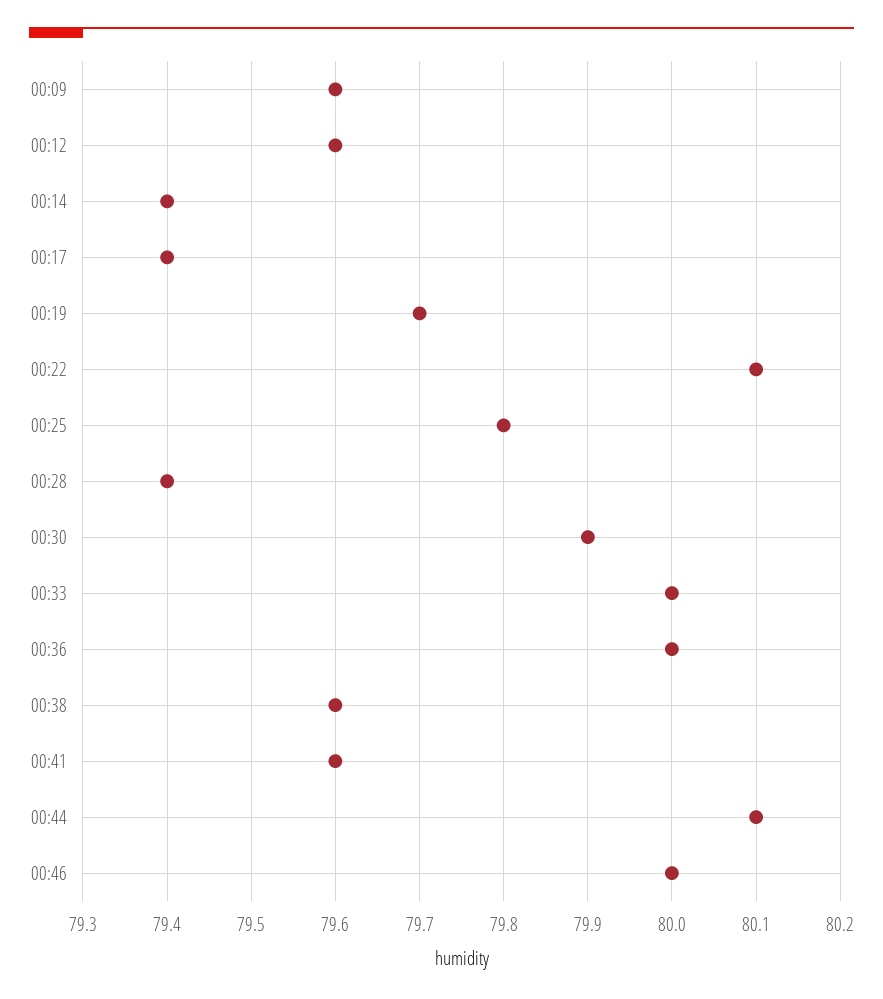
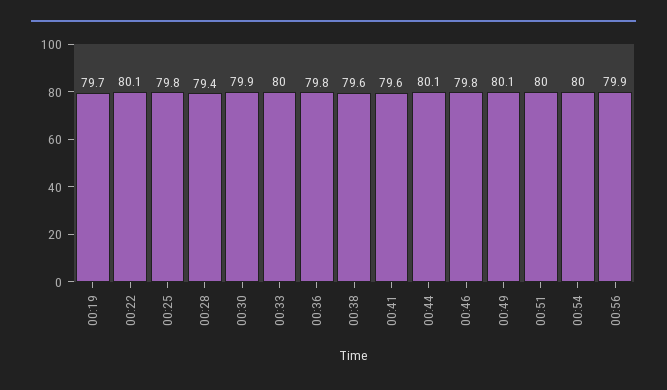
00:09: 79.6 -> none
00:12: 79.6 -> none
00:14: 79.4 -> none
00:17: 79.4 -> none
00:36: 80 -> 79.8
00:46: 80 -> 79.8
00:49: none -> 80.1
00:51: none -> 80
00:54: none -> 80
00:56: none -> 79.9

